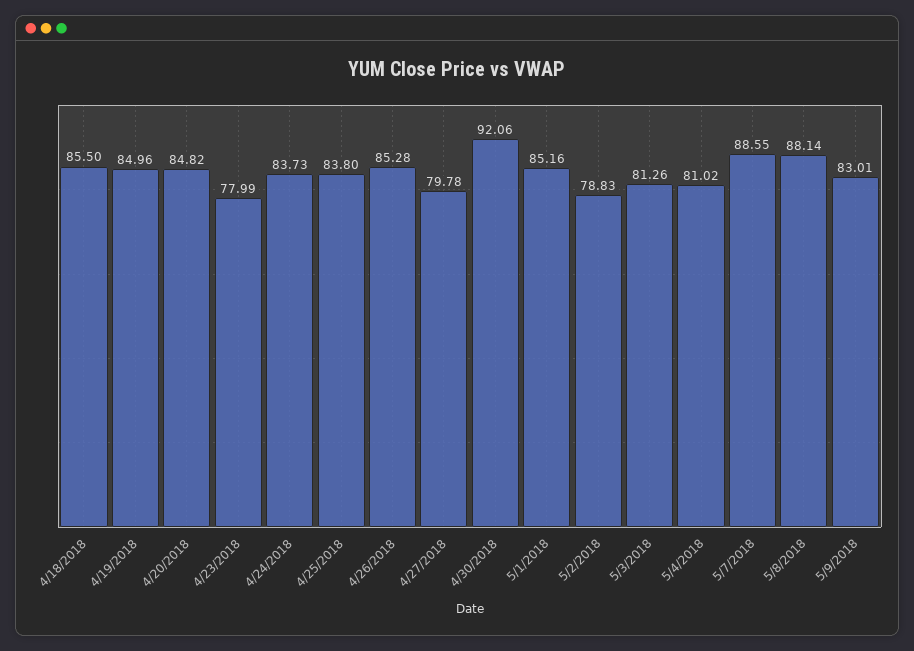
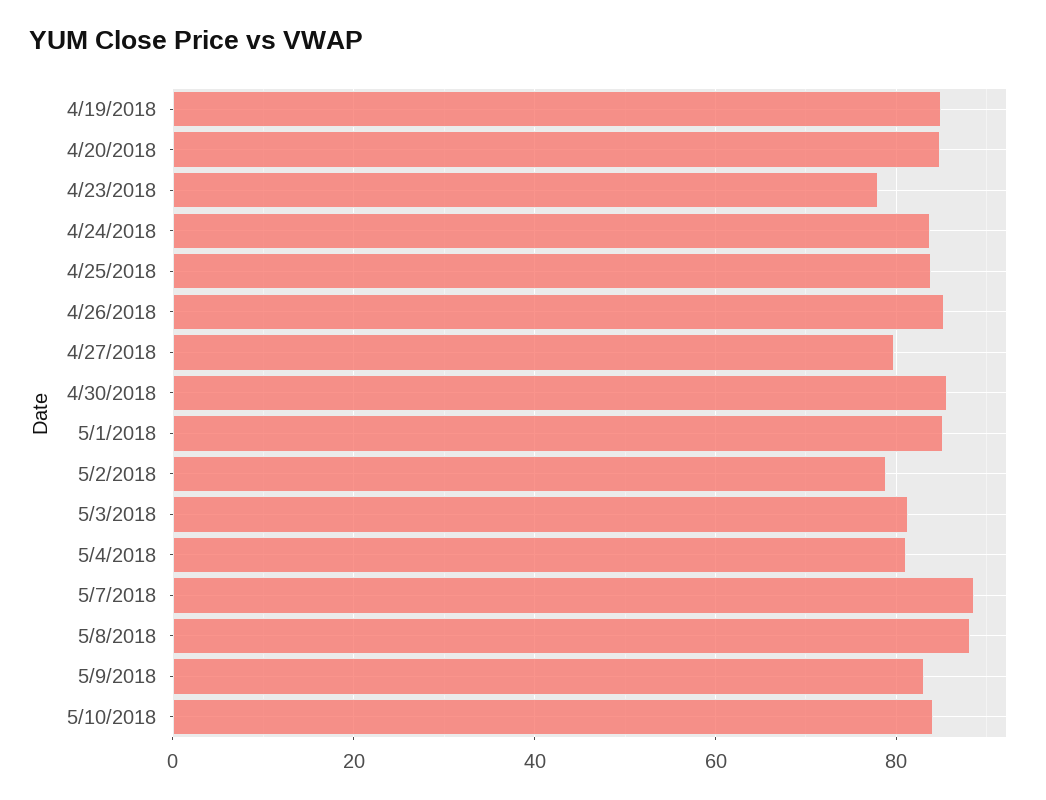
4/18/2018: 85.5 -> none
4/30/2018: 92.06 -> 86
5/10/2018: none -> 84

